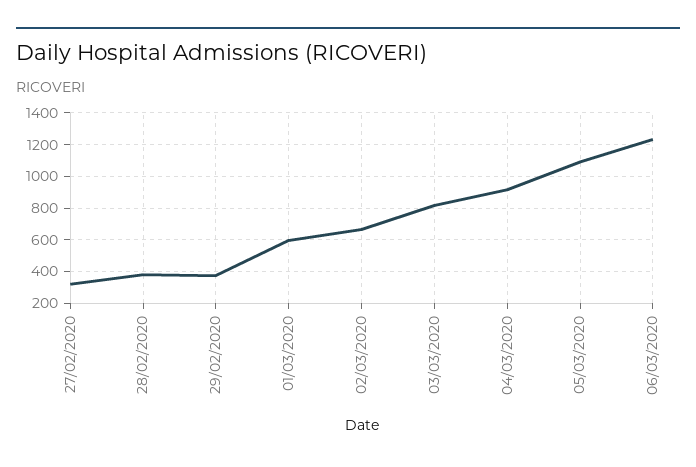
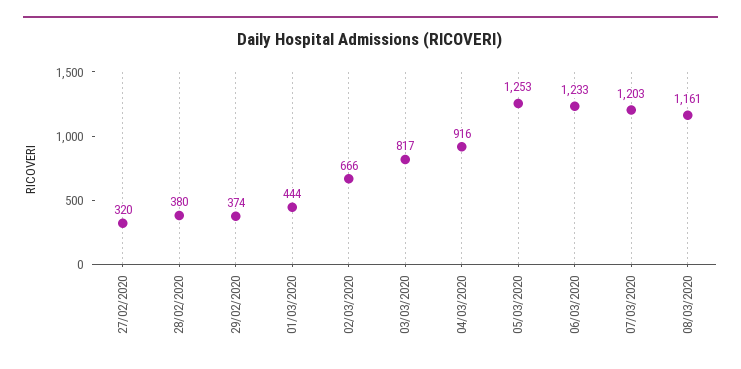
01/03/2020: 600 -> 444
05/03/2020: 1100 -> 1253
07/03/2020: none -> 1203
08/03/2020: none -> 1161

